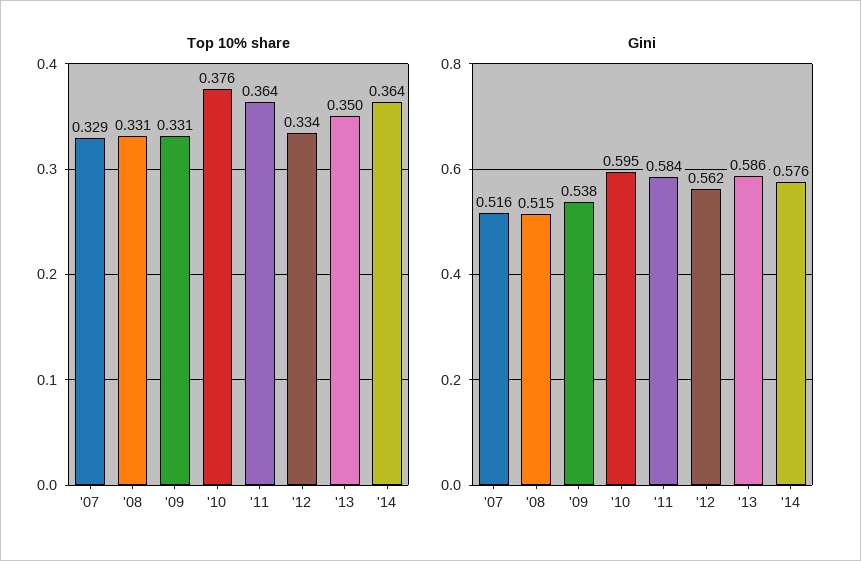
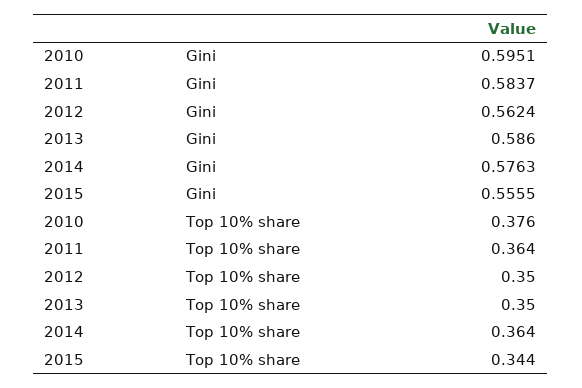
Top 10% share, '07: 0.329 -> none
Top 10% share, '08: 0.331 -> none
Top 10% share, '09: 0.331 -> none
Top 10% share, '12: 0.334 -> 0.35
Gini, '07: 0.516 -> none
Gini, '08: 0.515 -> none
Gini, '09: 0.538 -> none
Gini, 2015: none -> 0.5555
Top 10% share, 2015: none -> 0.344

